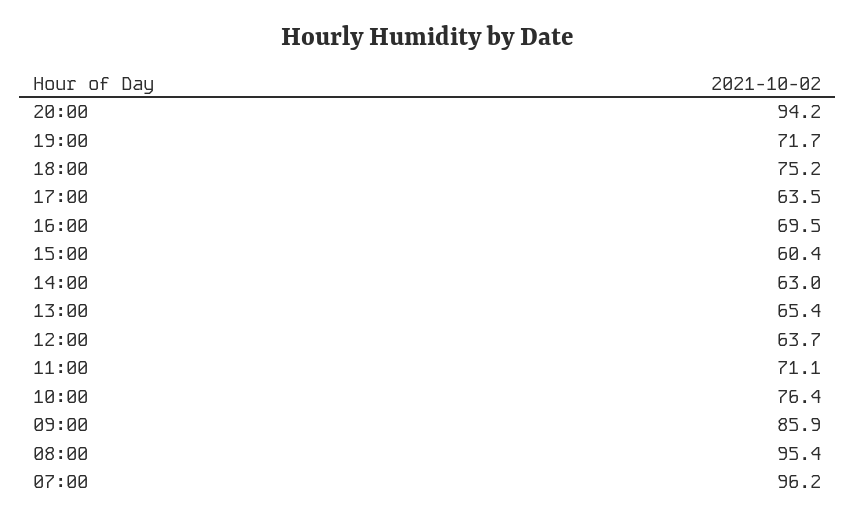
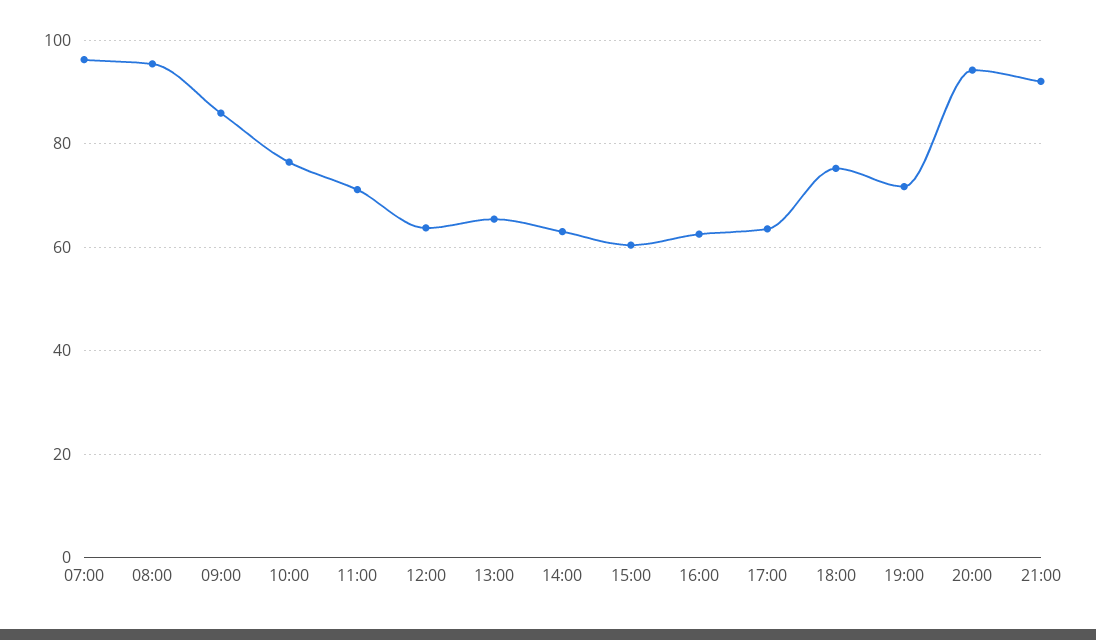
16:00: 69.5 -> 62
21:00: none -> 92

